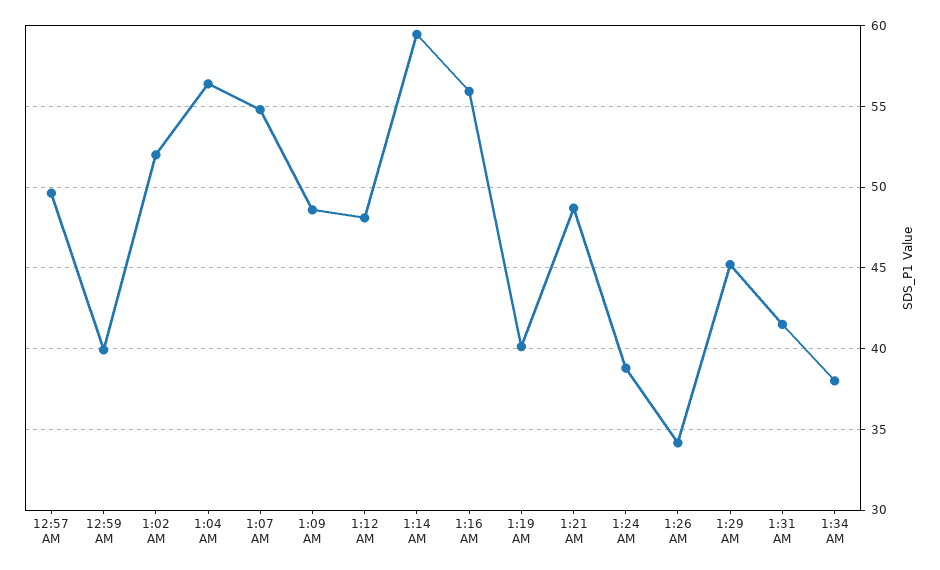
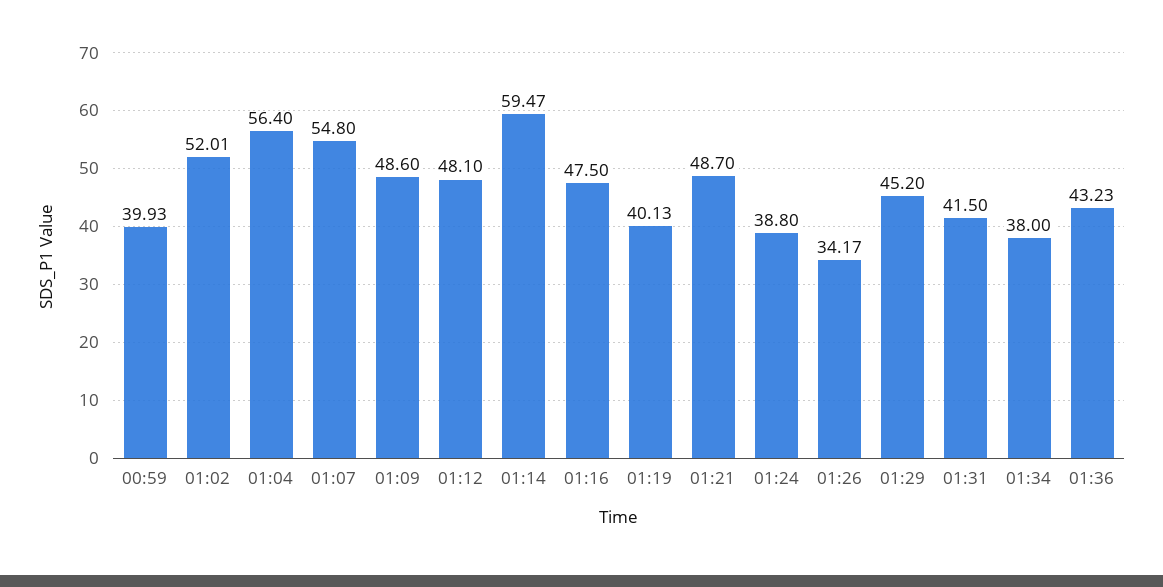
12:57 AM: 49.5 -> none
1:16 AM: 56 -> 47.5
01:36: none -> 43.23

